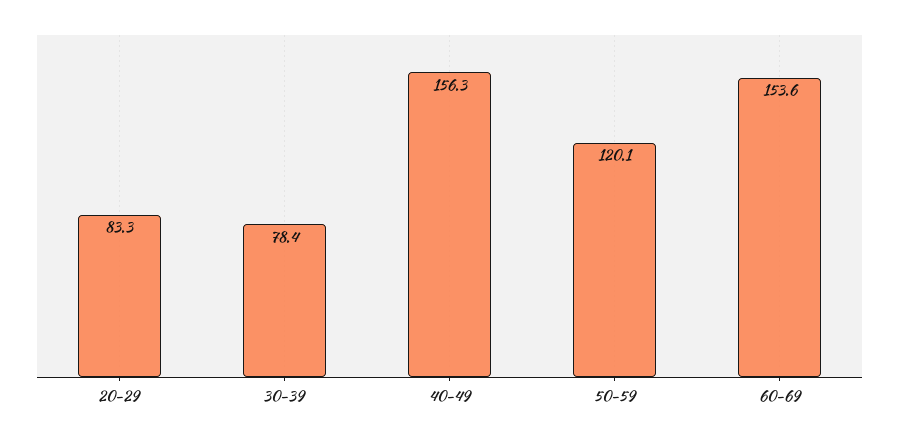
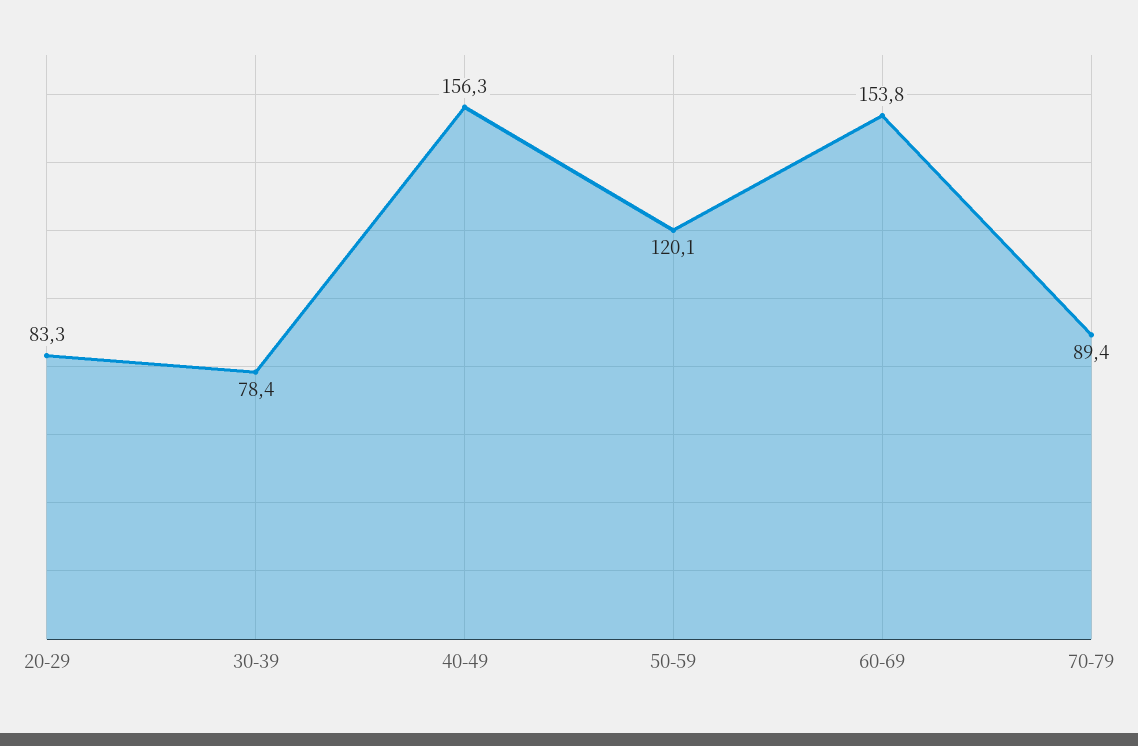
60-69: 153.6 -> 153.8
70-79: none -> 89.4

